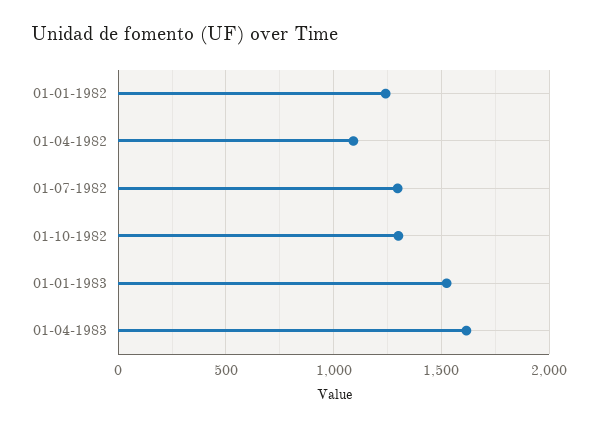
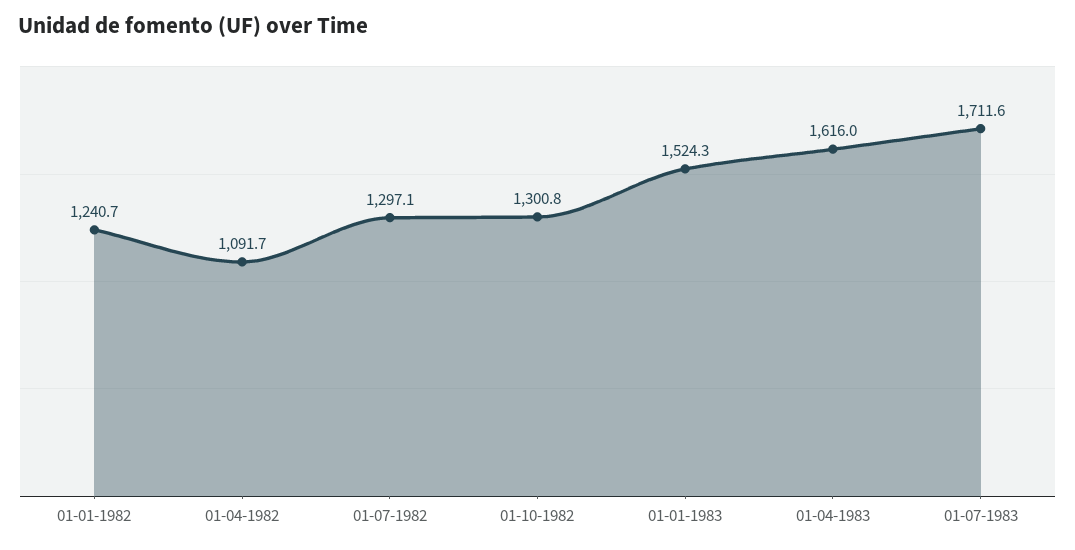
01-07-1983: none -> 1711.6

